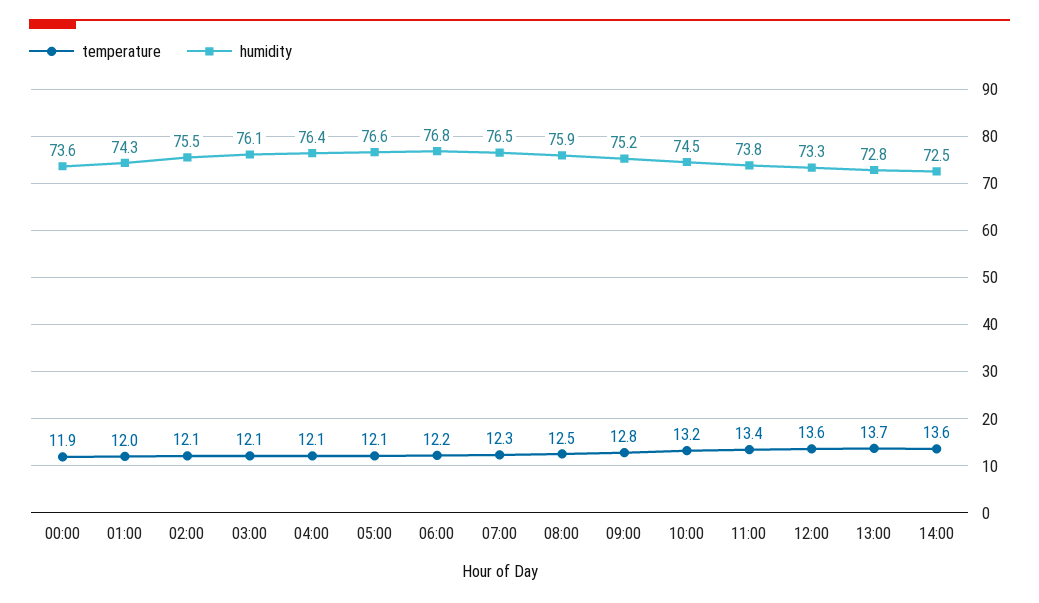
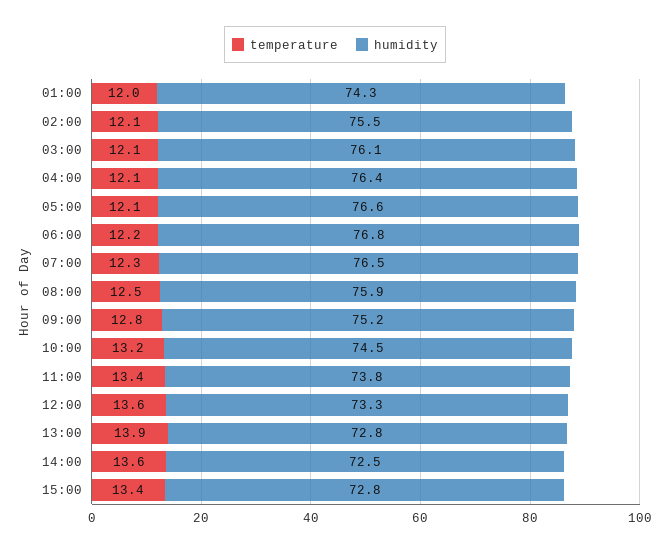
temperature, 00:00: 11.9 -> none
humidity, 00:00: 73.6 -> none
temperature, 13:00: 13.7 -> 13.9
temperature, 15:00: none -> 13.4
humidity, 15:00: none -> 72.8

